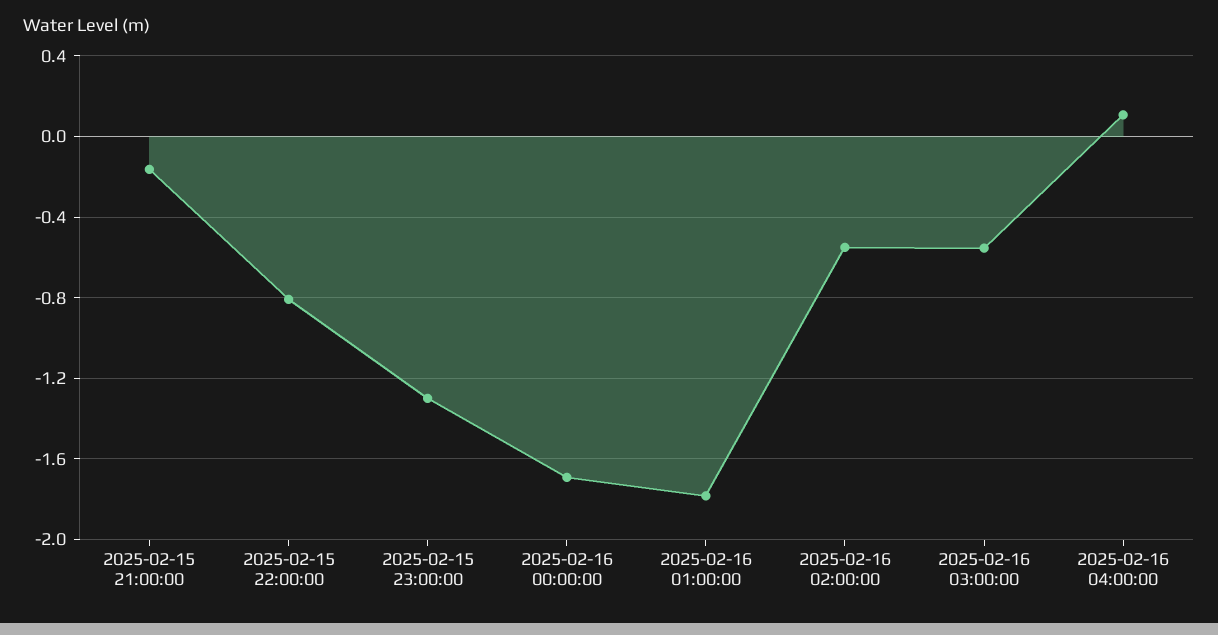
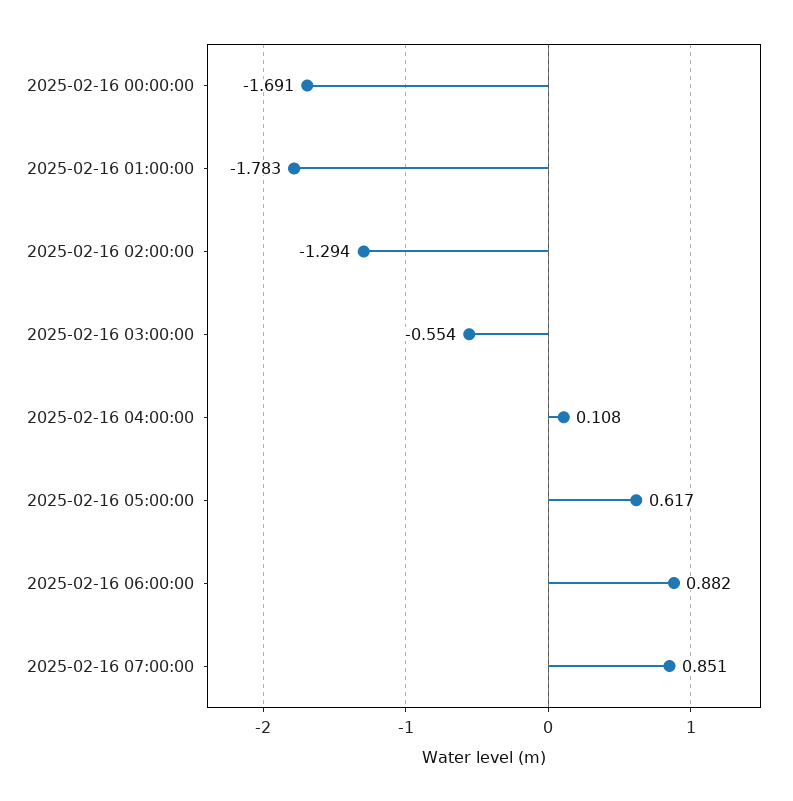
2025-02-15 21:00:00: -0.15 -> none
2025-02-15 22:00:00: -0.8 -> none
2025-02-15 23:00:00: -1.3 -> none
2025-02-16 02:00:00: -0.55 -> -1.294
2025-02-16 05:00:00: none -> 0.617
2025-02-16 06:00:00: none -> 0.882
2025-02-16 07:00:00: none -> 0.851

